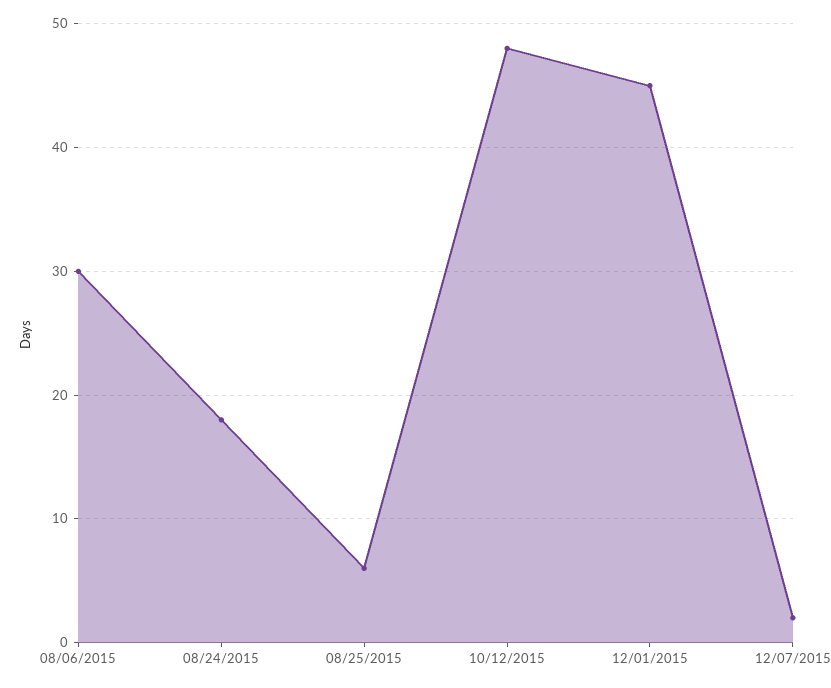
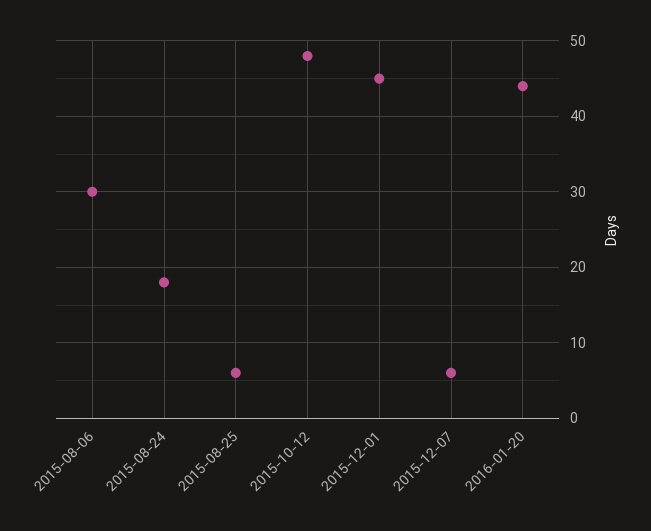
12/07/2015: 2 -> 6
2016-01-20: none -> 44

